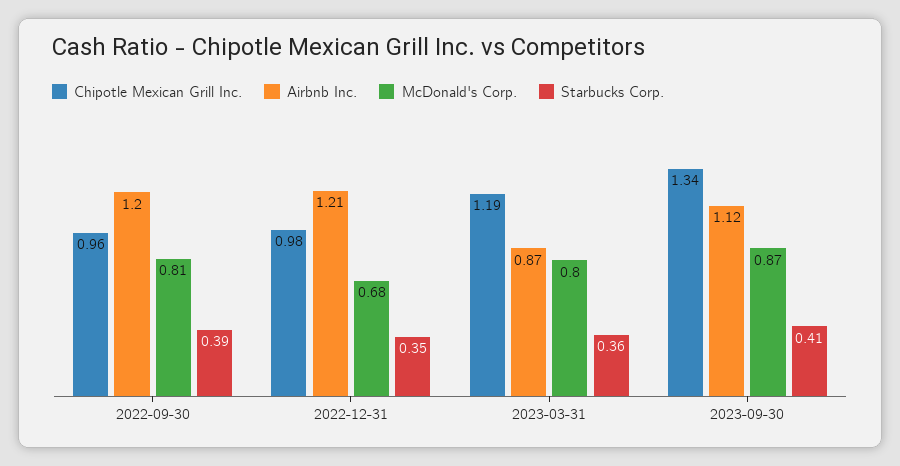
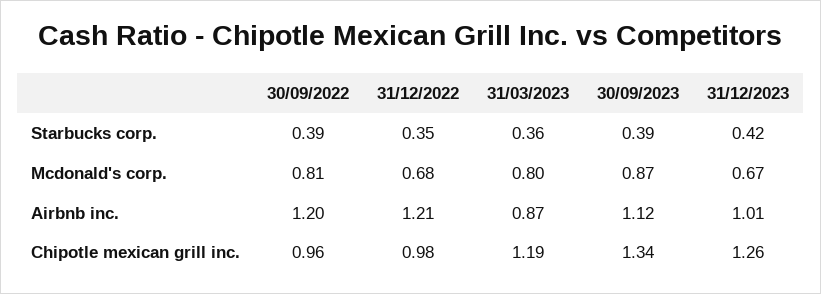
Starbucks Corp., 2023-09-30: 0.41 -> 0.39
Starbucks Corp., 31/12/2023: none -> 0.42
McDonald's Corp., 31/12/2023: none -> 0.67
Airbnb Inc., 31/12/2023: none -> 1.01
Chipotle Mexican Grill Inc., 31/12/2023: none -> 1.26

